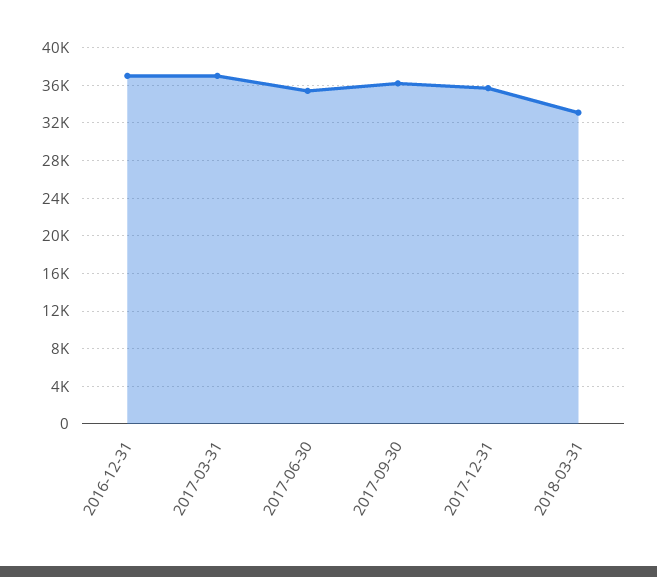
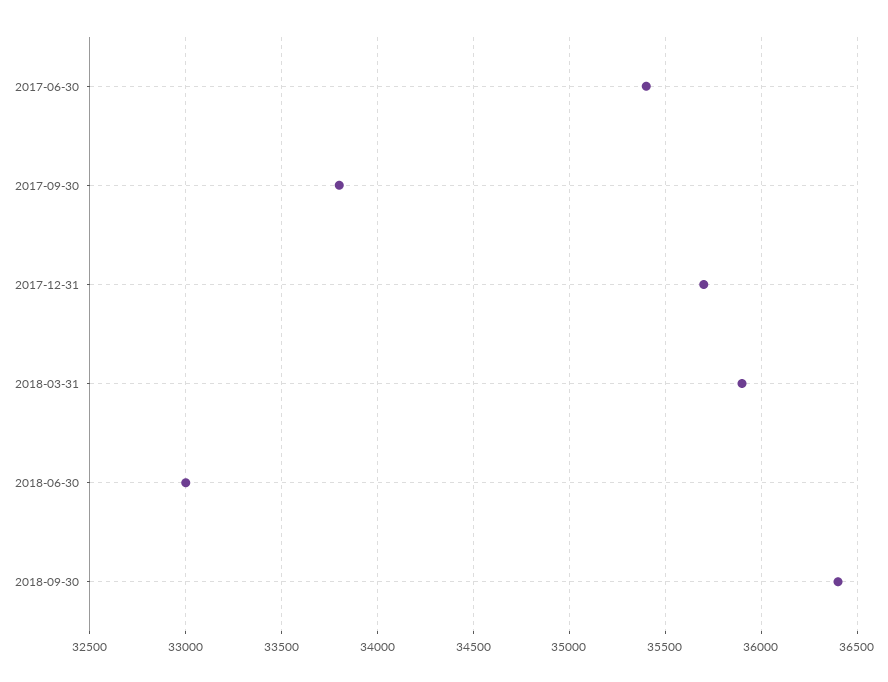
2016-12-31: 37000 -> none
2017-03-31: 37000 -> none
2017-09-30: 36000 -> 33800
2018-03-31: 33000 -> 35900
2018-06-30: none -> 33000
2018-09-30: none -> 36400

